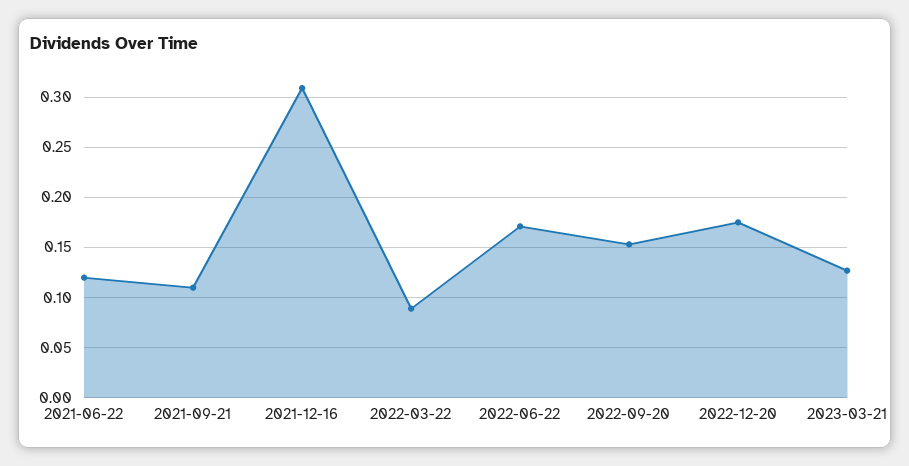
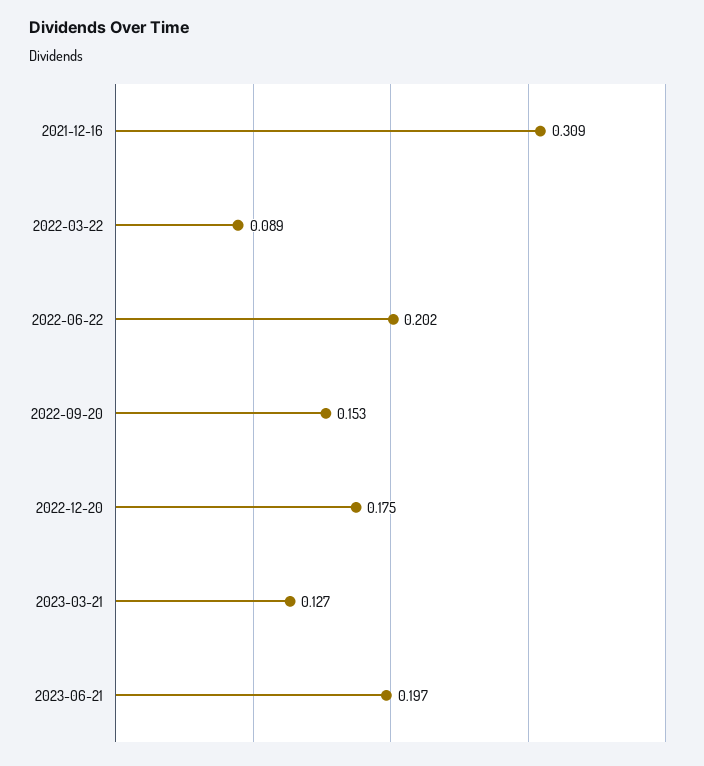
2021-06-22: 0.12 -> none
2021-09-21: 0.11 -> none
2022-06-22: 0.17 -> 0.202
2023-06-21: none -> 0.197

